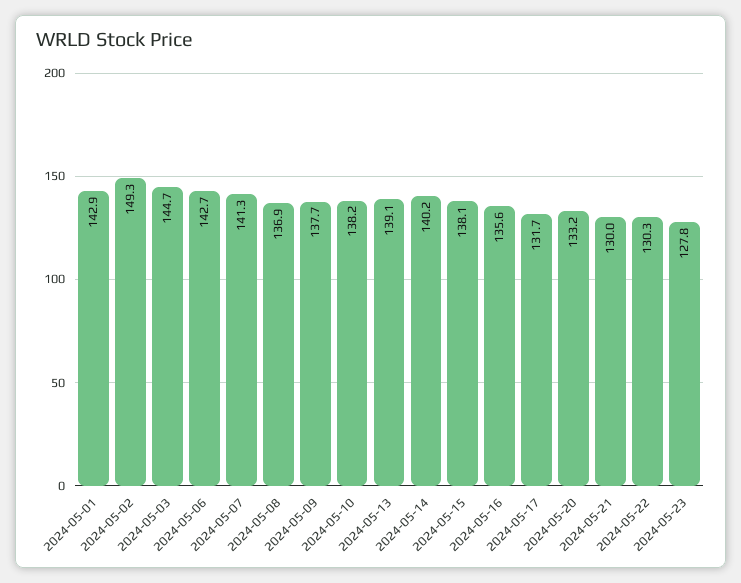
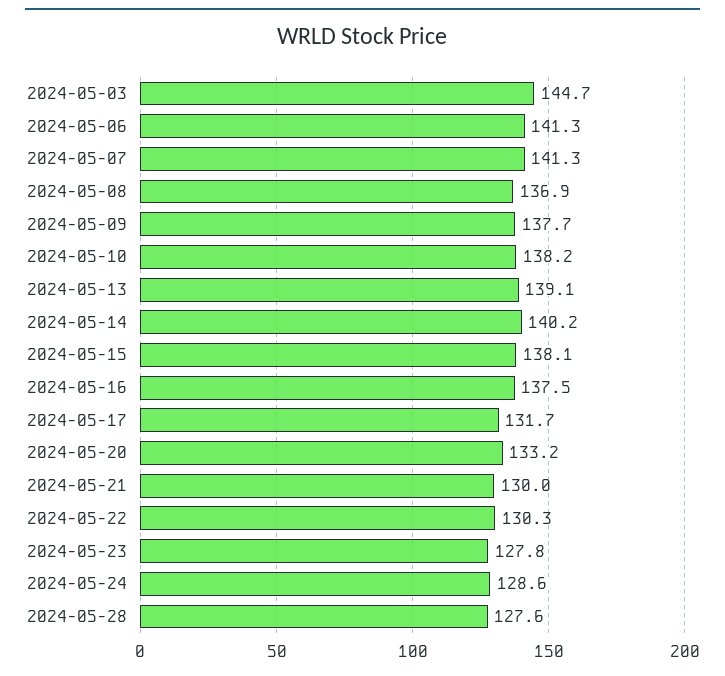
2024-05-01: 142.9 -> none
2024-05-02: 149.3 -> none
2024-05-06: 142.7 -> 141.3
2024-05-16: 135.6 -> 137.5
2024-05-24: none -> 128.6
2024-05-28: none -> 127.6

